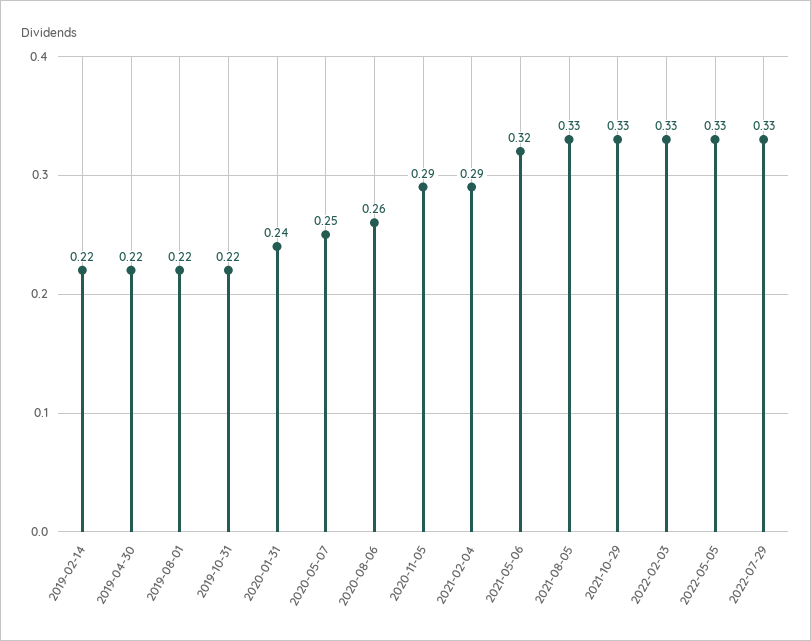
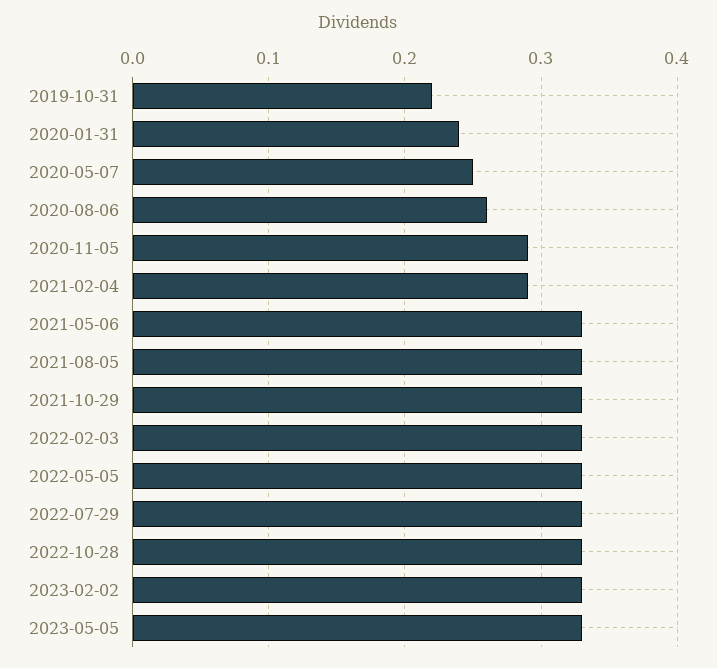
2019-02-14: 0.22 -> none
2019-04-30: 0.22 -> none
2019-08-01: 0.22 -> none
2021-05-06: 0.32 -> 0.33
2022-10-28: none -> 0.33
2023-02-02: none -> 0.33
2023-05-05: none -> 0.33

